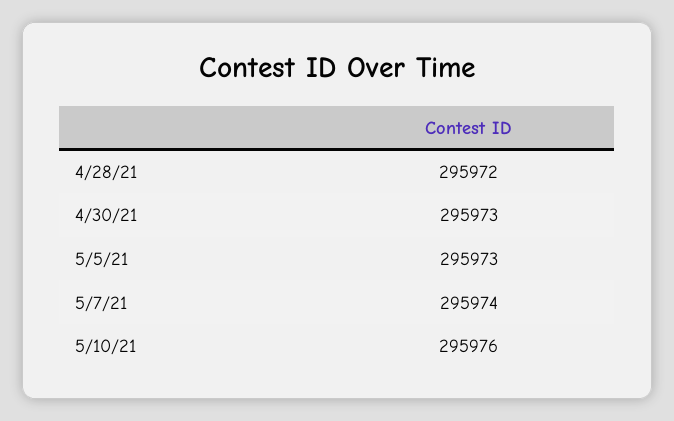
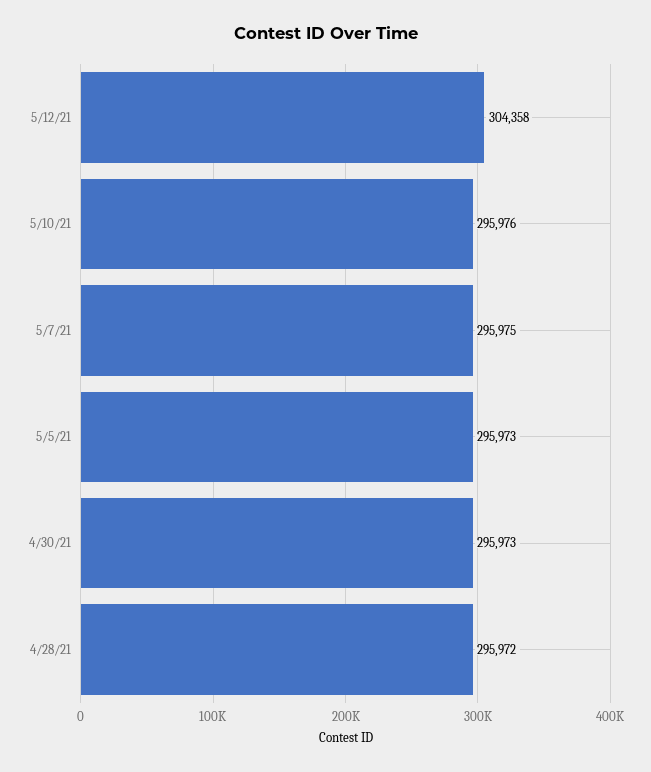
5/7/21: 295974 -> 295975
5/12/21: none -> 304358

